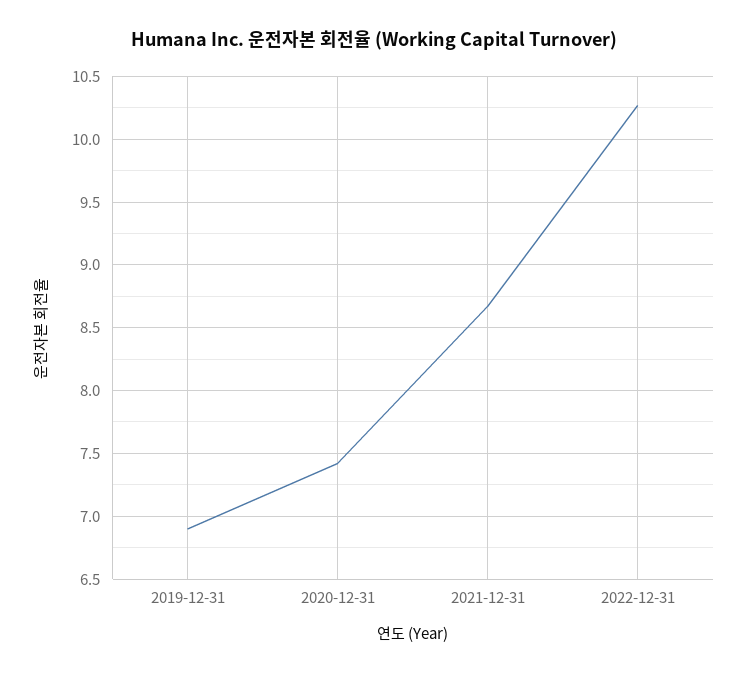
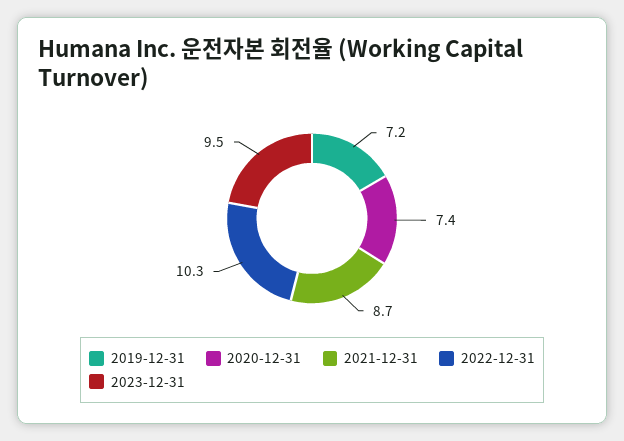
2019-12-31: 6.9 -> 7.2
2023-12-31: none -> 9.5

